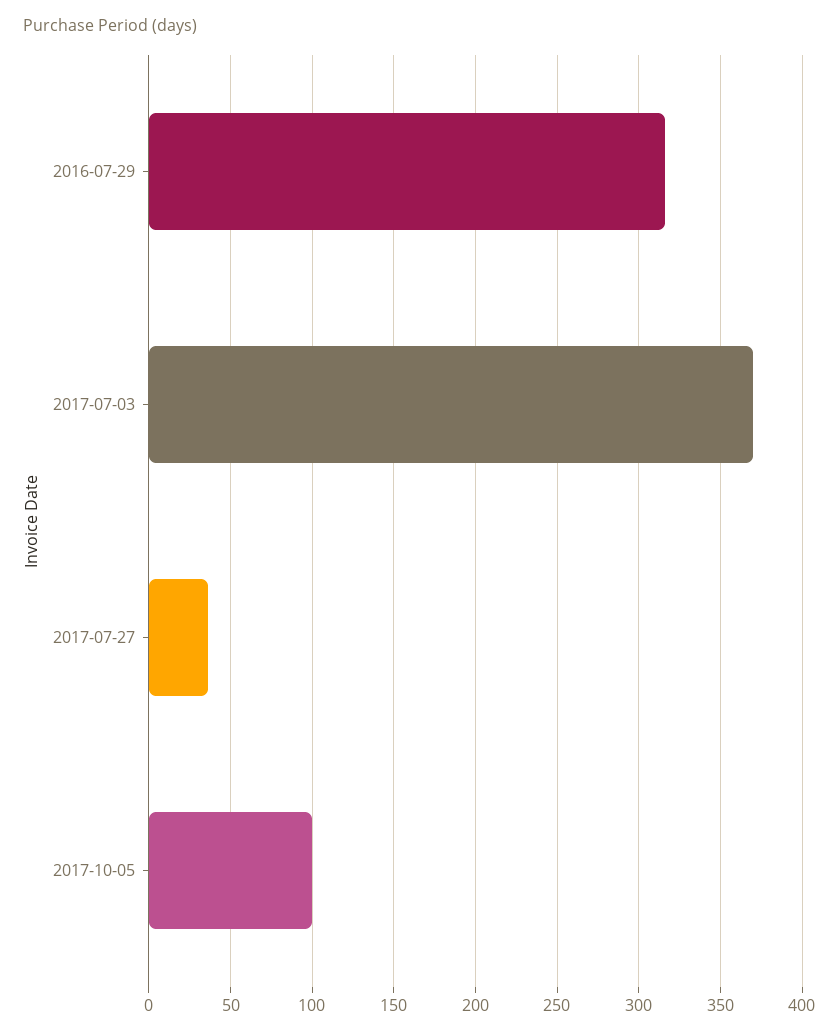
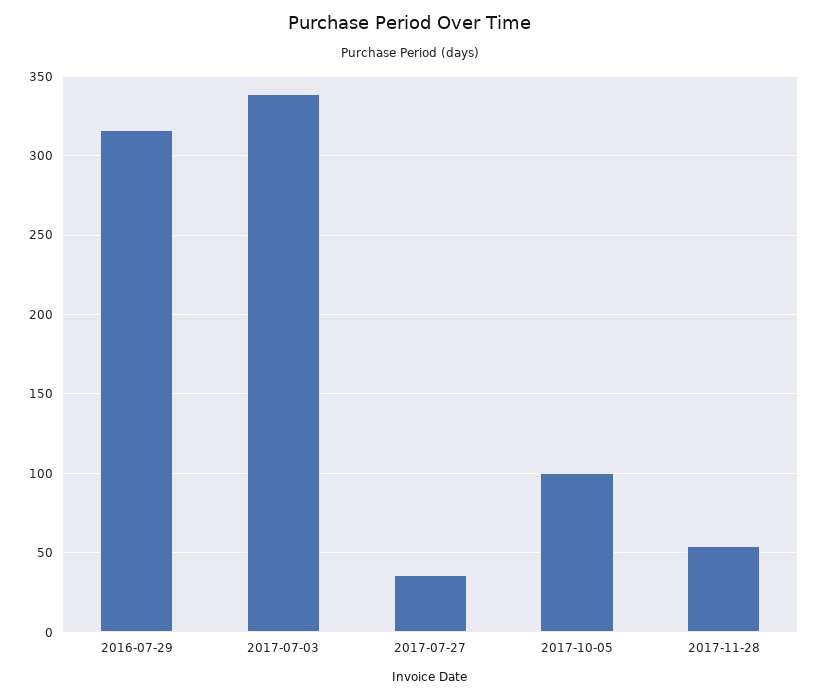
2017-07-03: 370 -> 340
2017-11-28: none -> 55

